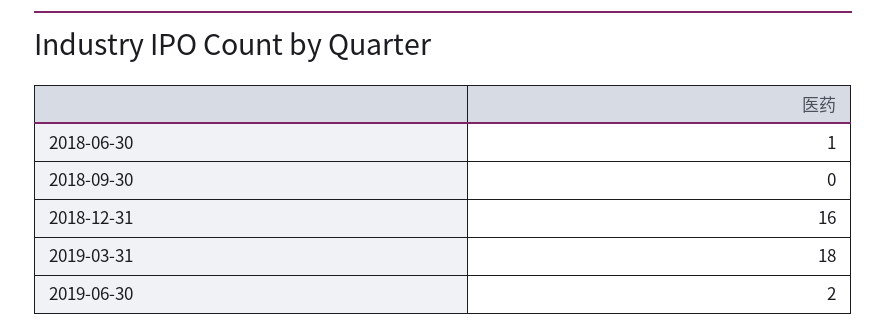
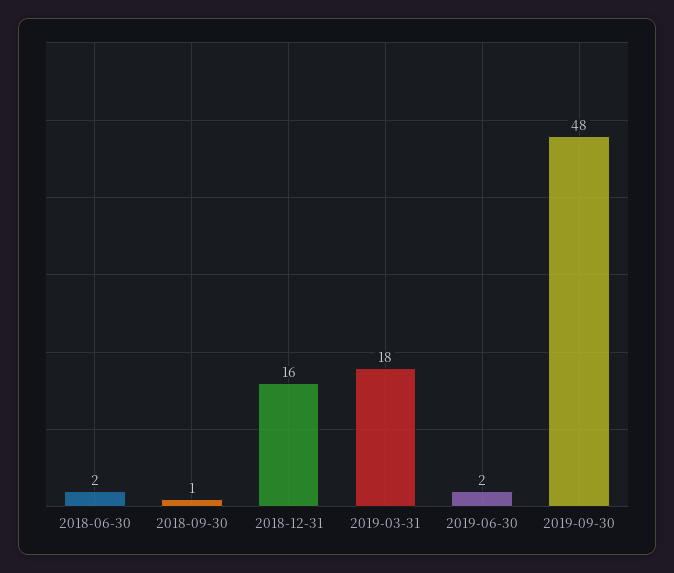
2018-06-30: 1 -> 2
2018-09-30: 0 -> 1
2019-09-30: none -> 48

